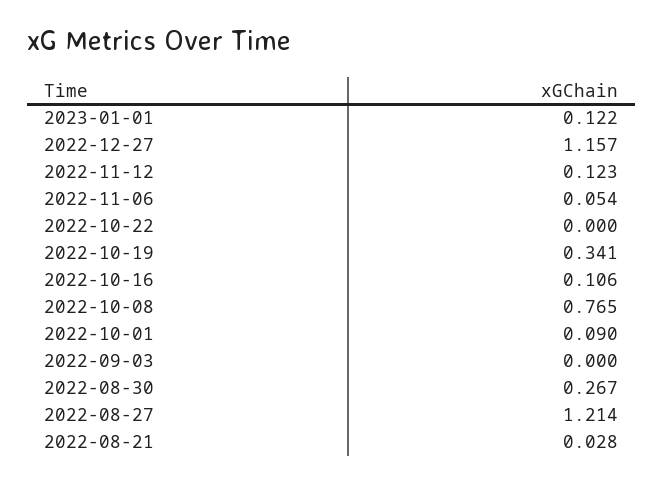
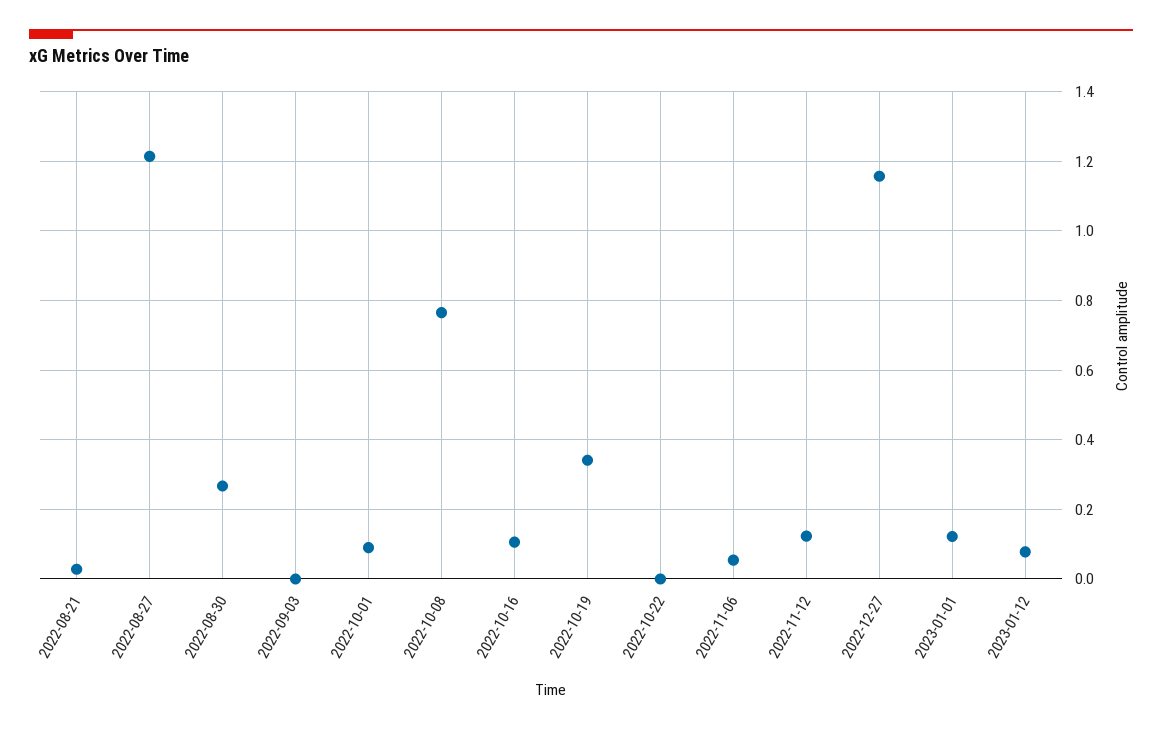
2023-01-12: none -> 0.08

